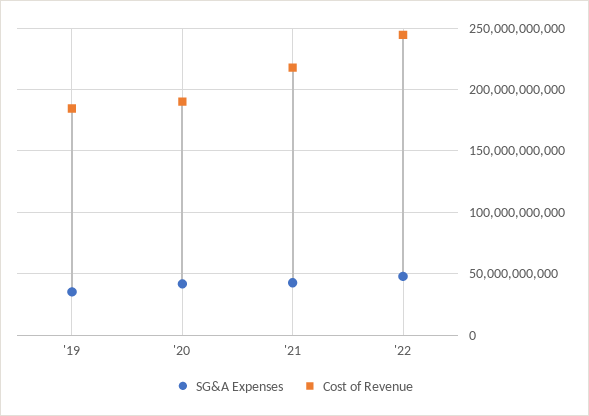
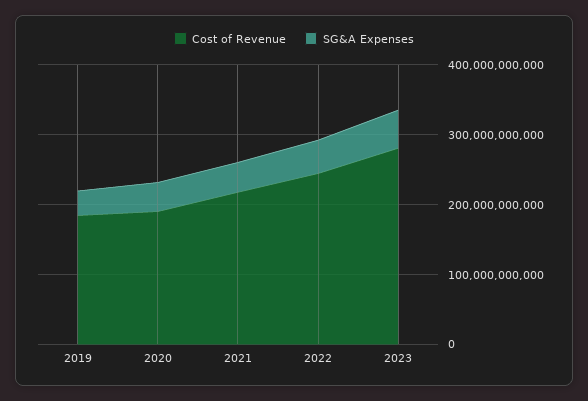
Cost of Revenue, 2023: none -> 280000000000
SG&A Expenses, 2023: none -> 60000000000

